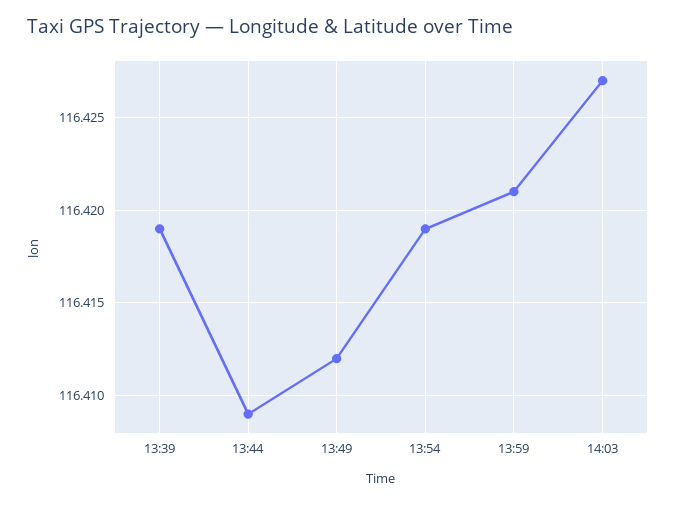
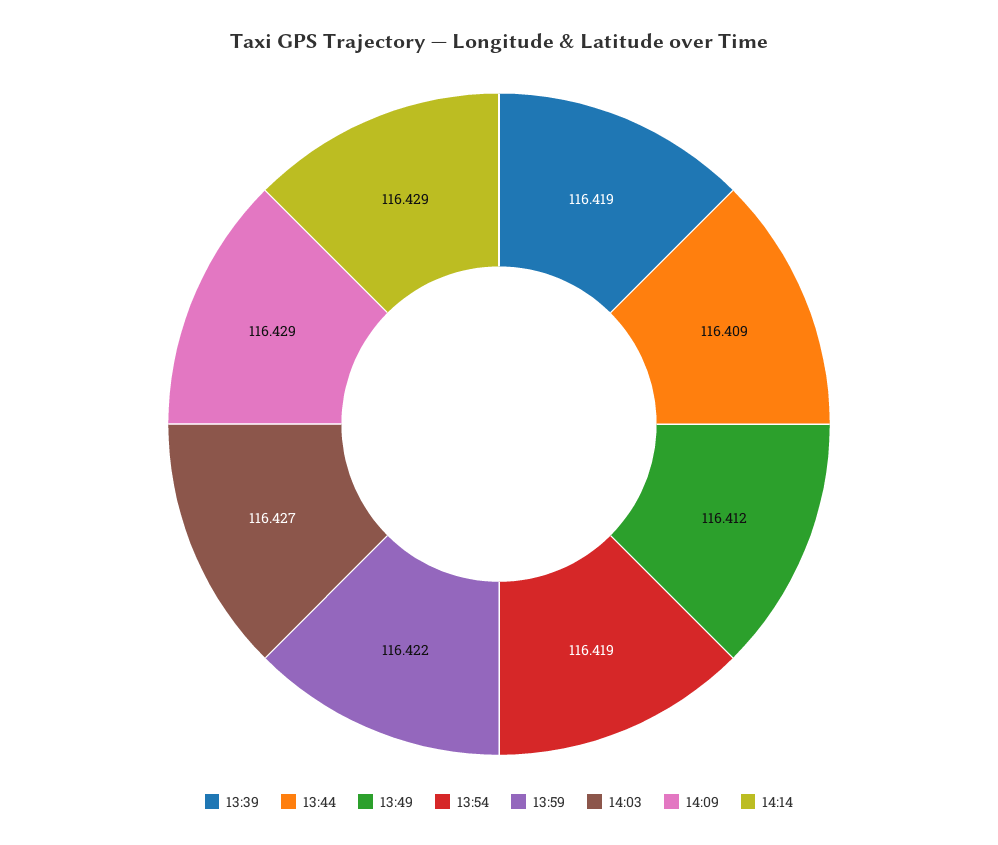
13:59: 116.421 -> 116.422
14:09: none -> 116.429
14:14: none -> 116.429

